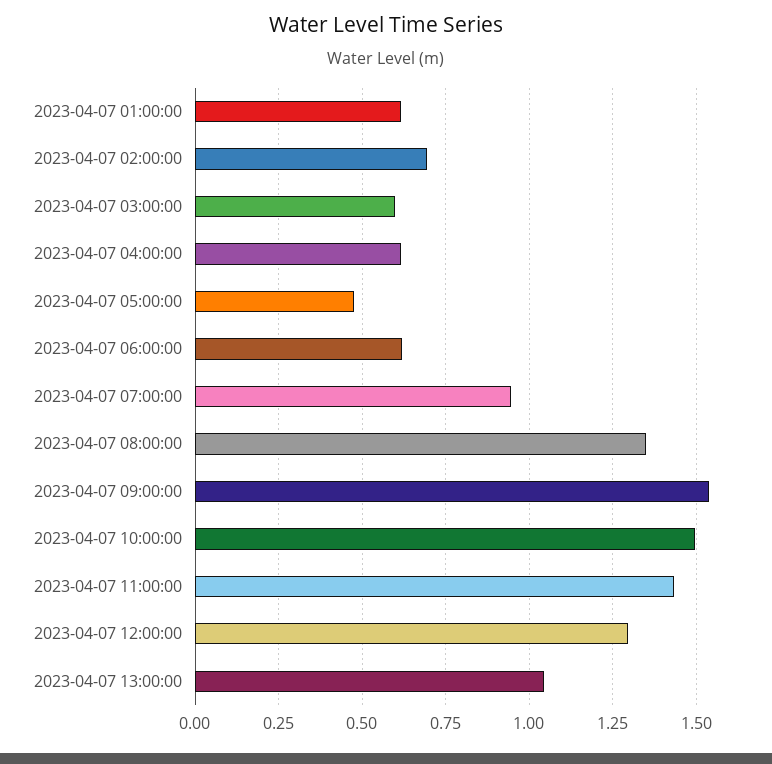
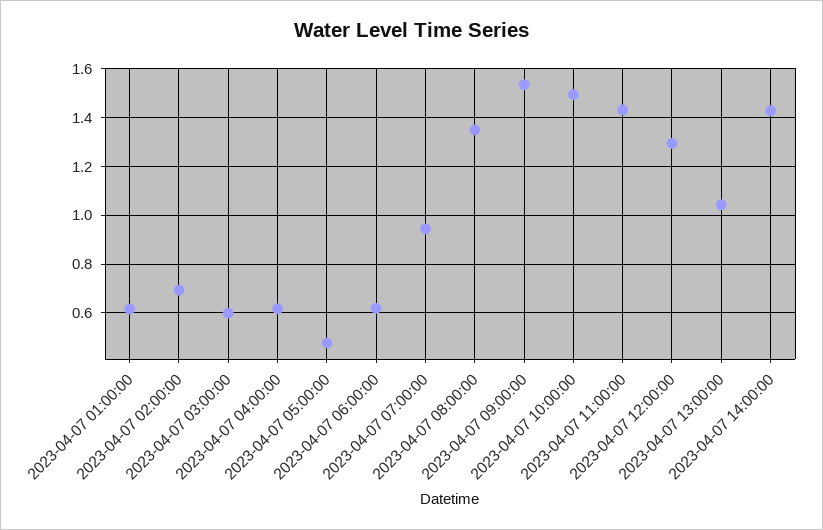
2023-04-07 14:00:00: none -> 1.425

